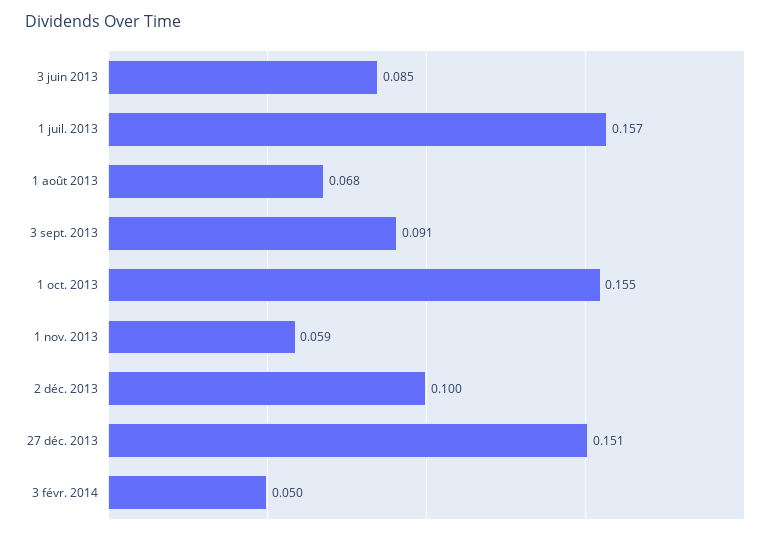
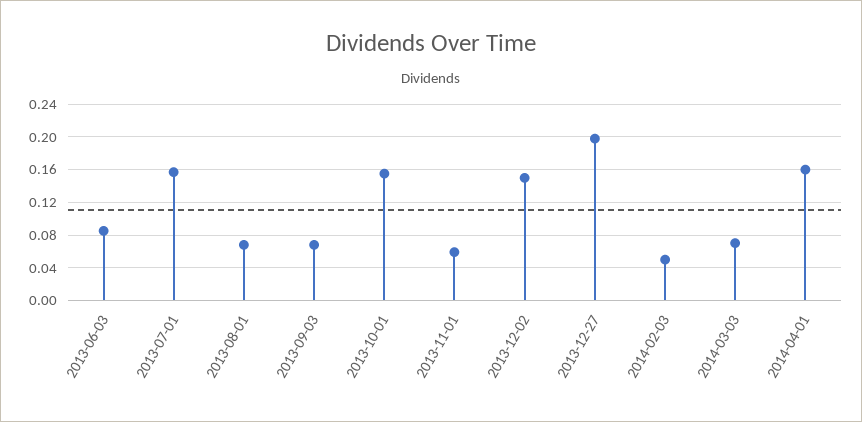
3 sept. 2013: 0.091 -> 0.07
2 déc. 2013: 0.1 -> 0.15
27 déc. 2013: 0.151 -> 0.2
2014-03-03: none -> 0.07
2014-04-01: none -> 0.16

